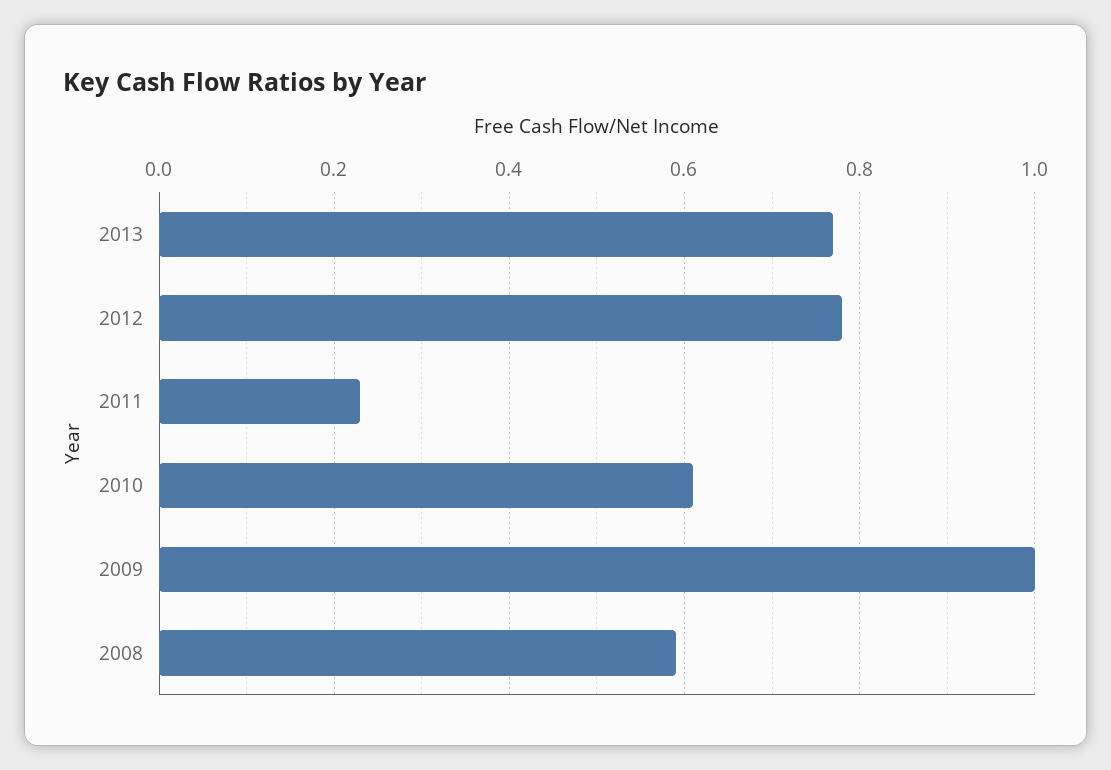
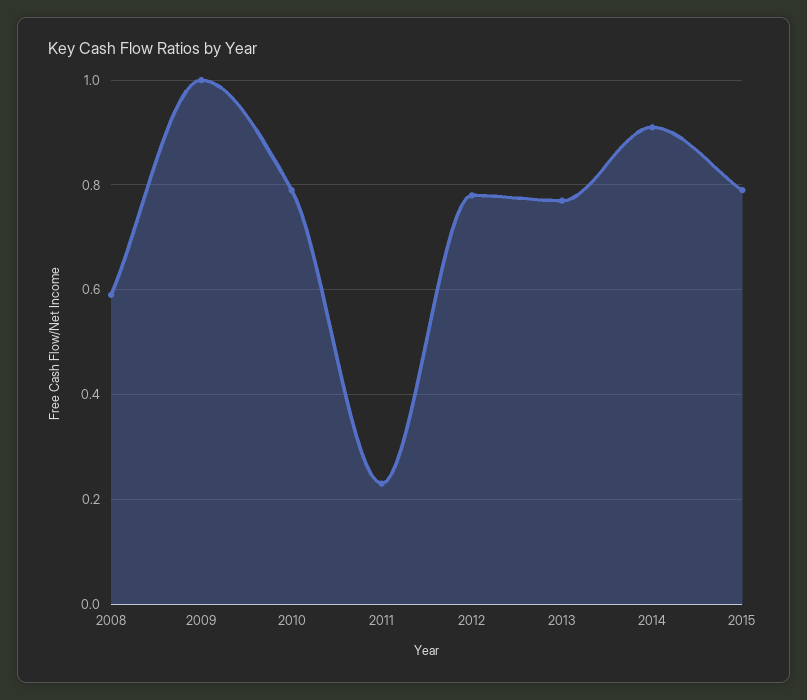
2010: 0.6 -> 0.8
2014: none -> 0.9
2015: none -> 0.8

